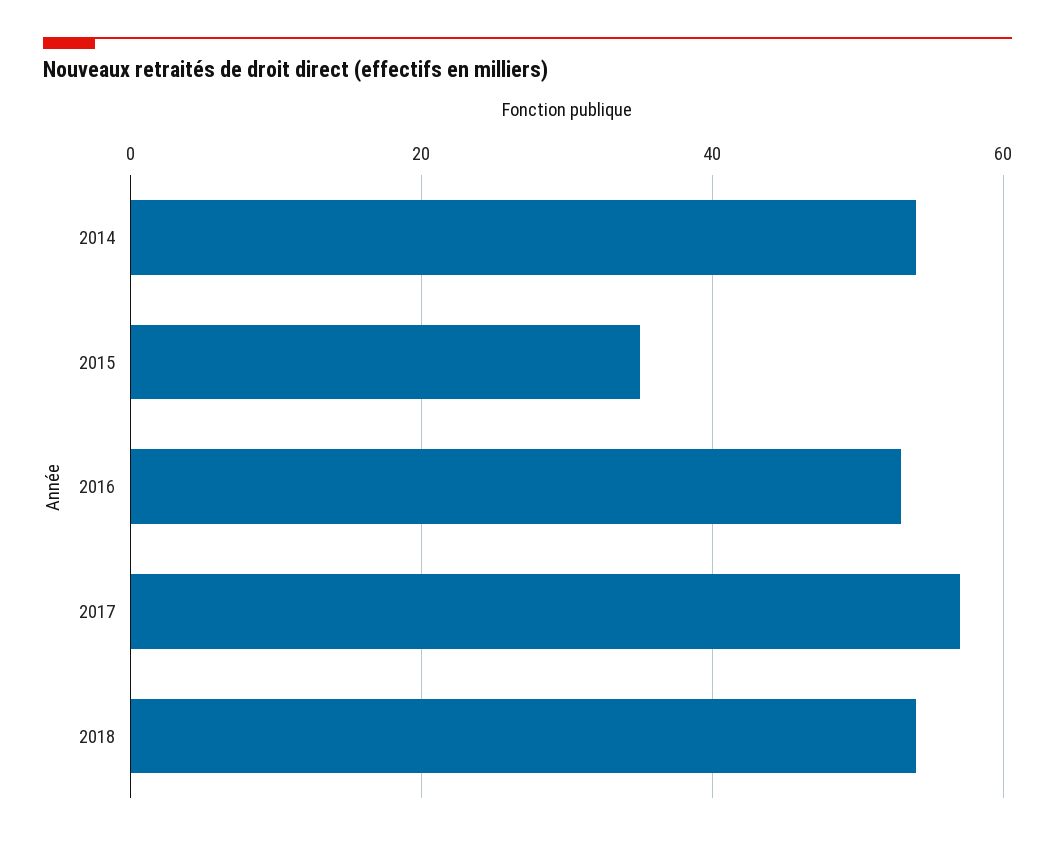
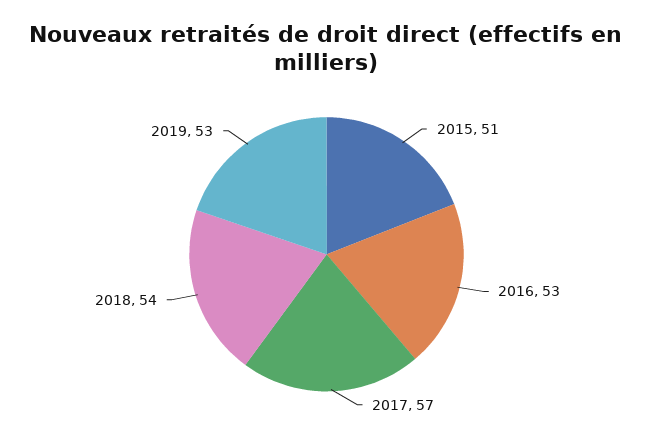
2014: 55 -> none
2015: 35 -> 51
2019: none -> 53

